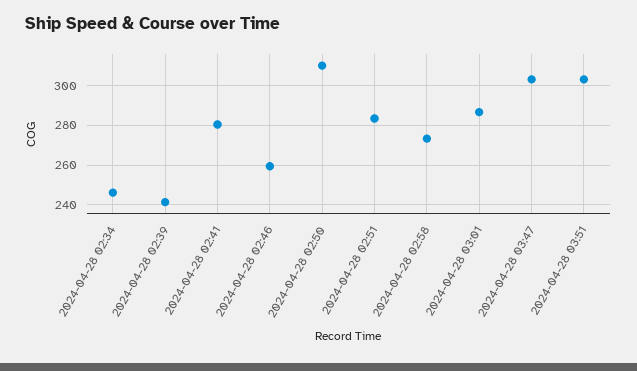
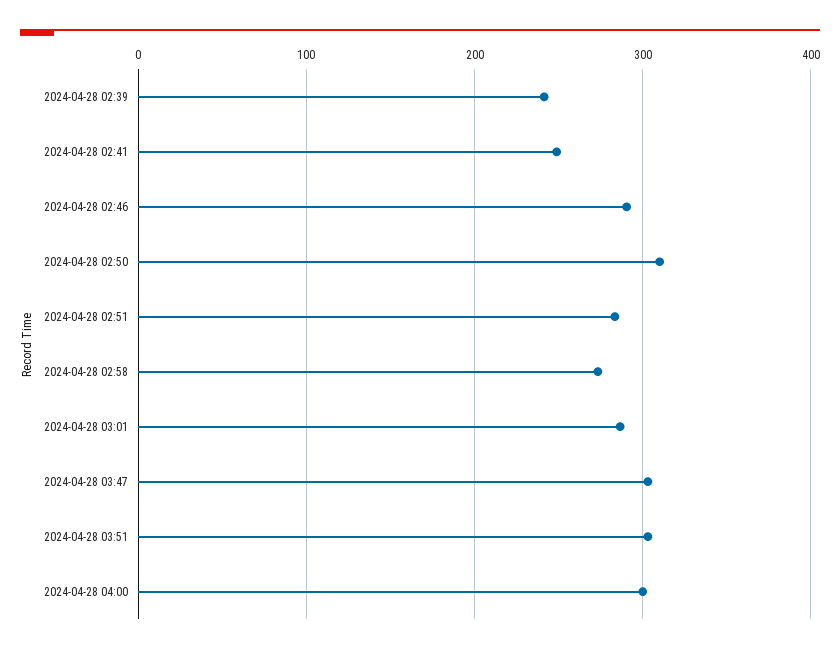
2024-04-28 02:34: 245 -> none
2024-04-28 02:41: 280 -> 250
2024-04-28 02:46: 260 -> 290
2024-04-28 04:00: none -> 300

